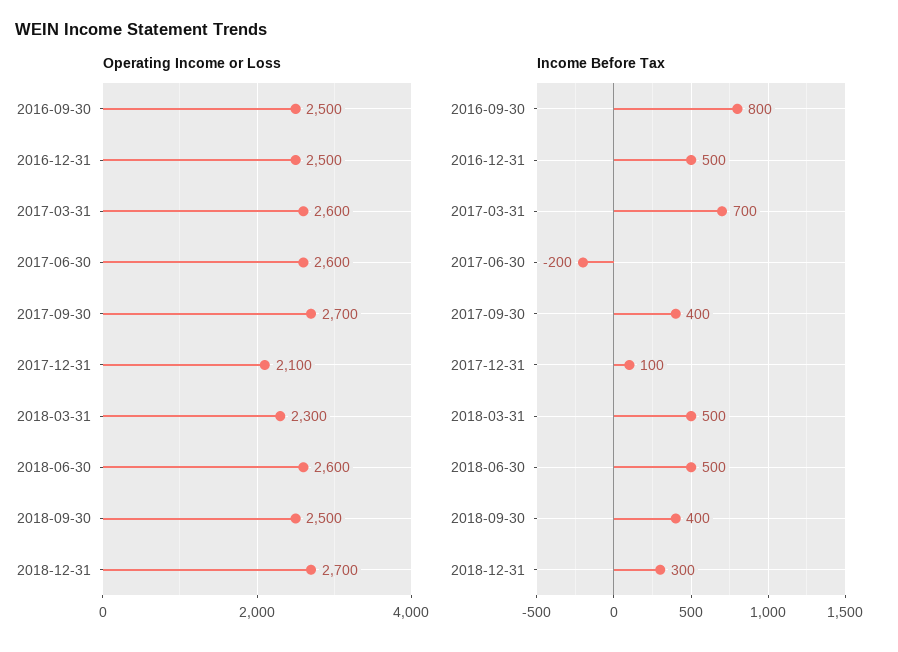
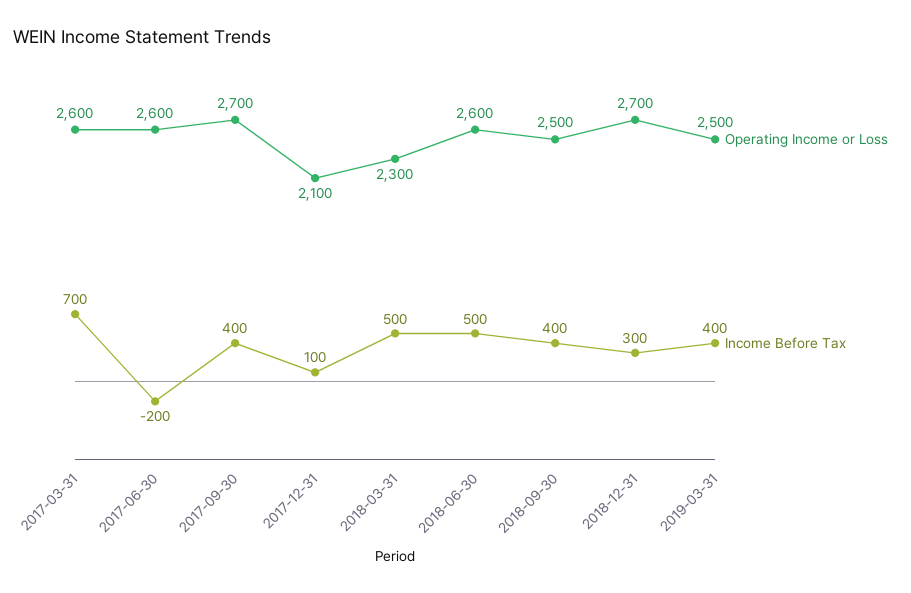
Operating Income or Loss, 2016-09-30: 2500 -> none
Operating Income or Loss, 2016-12-31: 2500 -> none
Income Before Tax, 2016-09-30: 800 -> none
Income Before Tax, 2016-12-31: 500 -> none
Operating Income or Loss, 2019-03-31: none -> 2500
Income Before Tax, 2019-03-31: none -> 400

